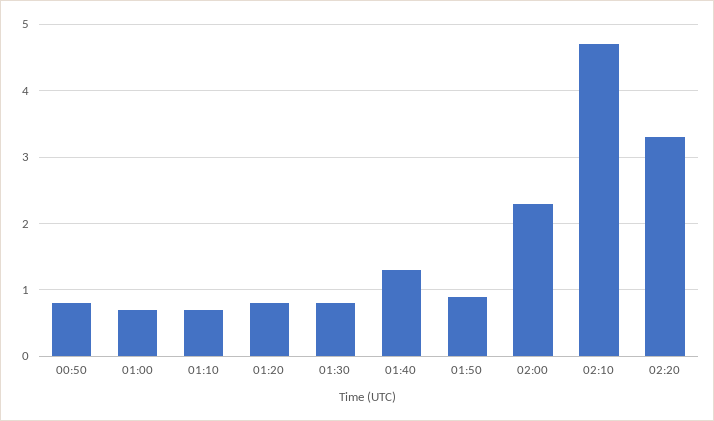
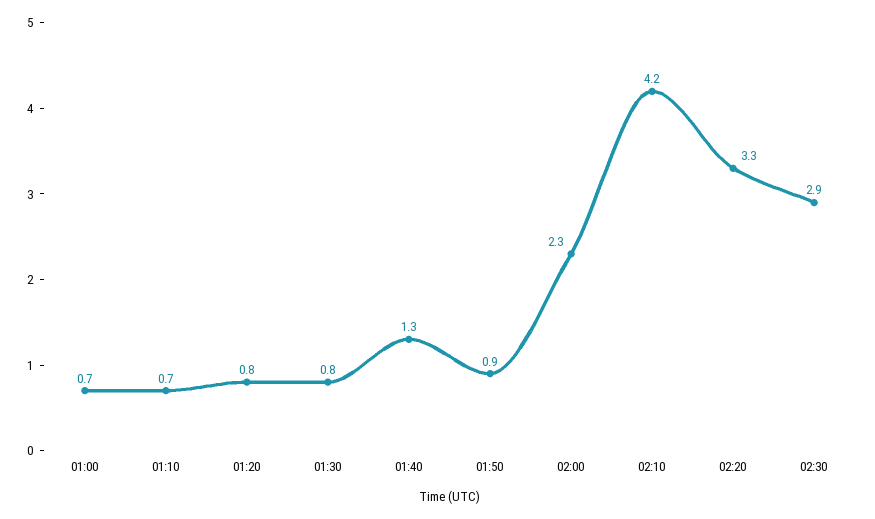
00:50: 0.8 -> none
02:10: 4.7 -> 4.2
02:30: none -> 2.9

